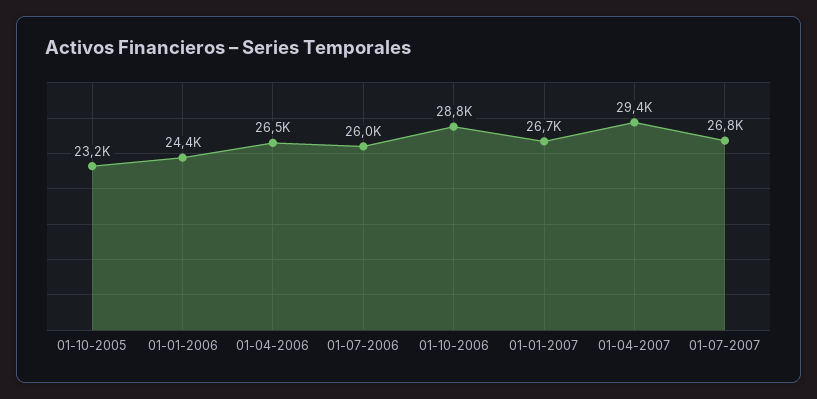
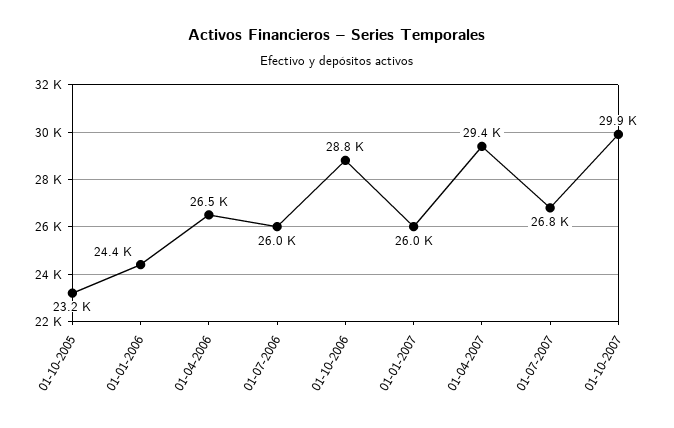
01-01-2007: 26700 -> 26000
01-10-2007: none -> 29900

